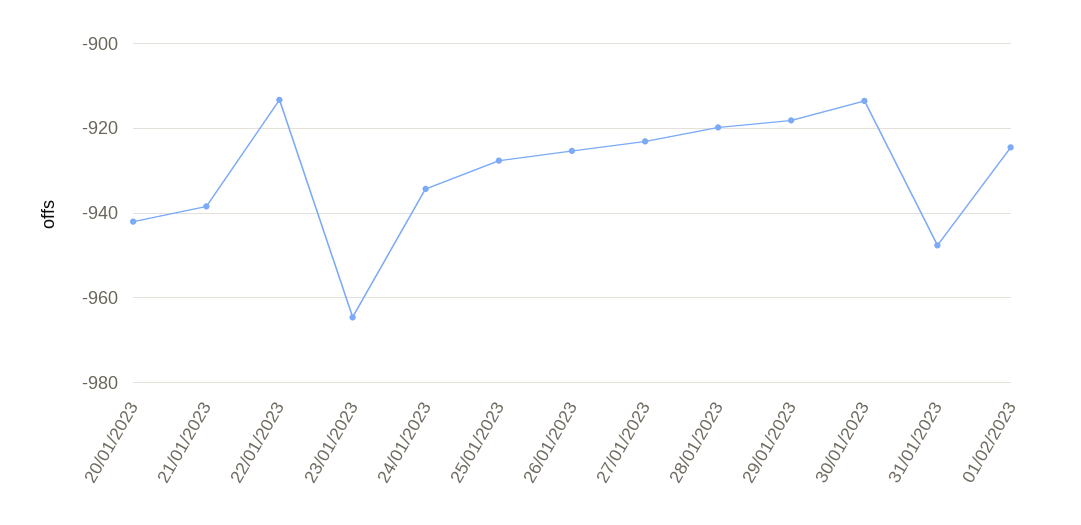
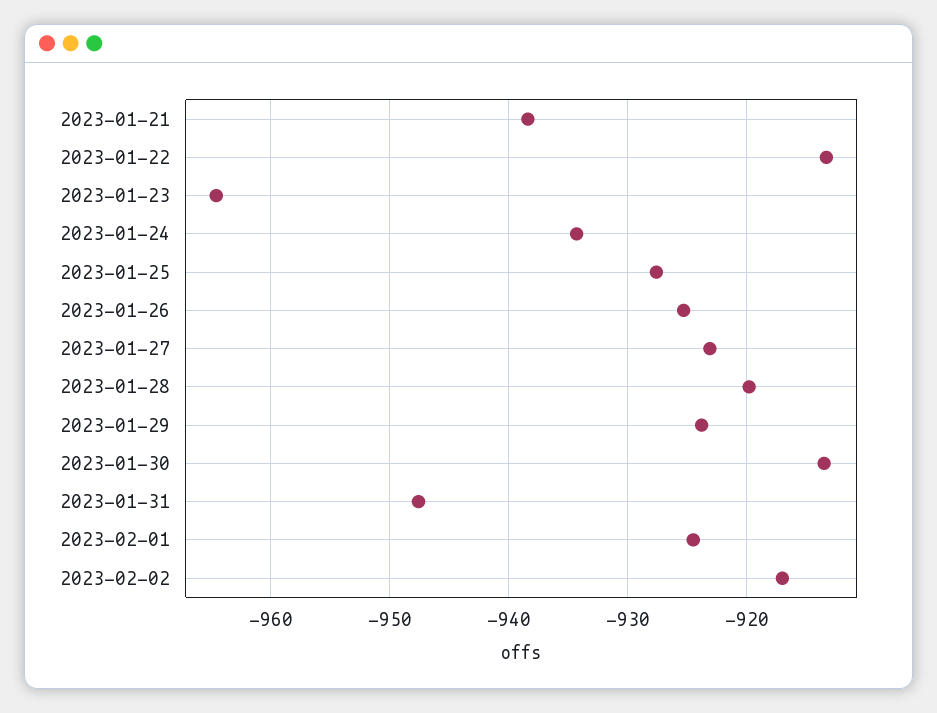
20/01/2023: -942 -> none
29/01/2023: -918 -> -924
2023-02-02: none -> -917

